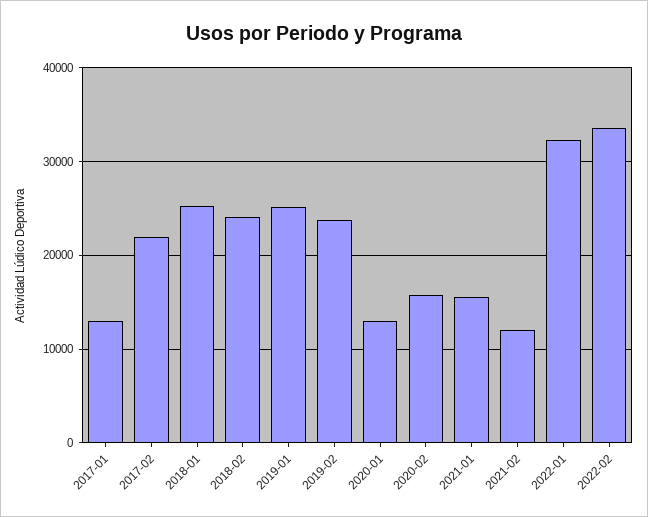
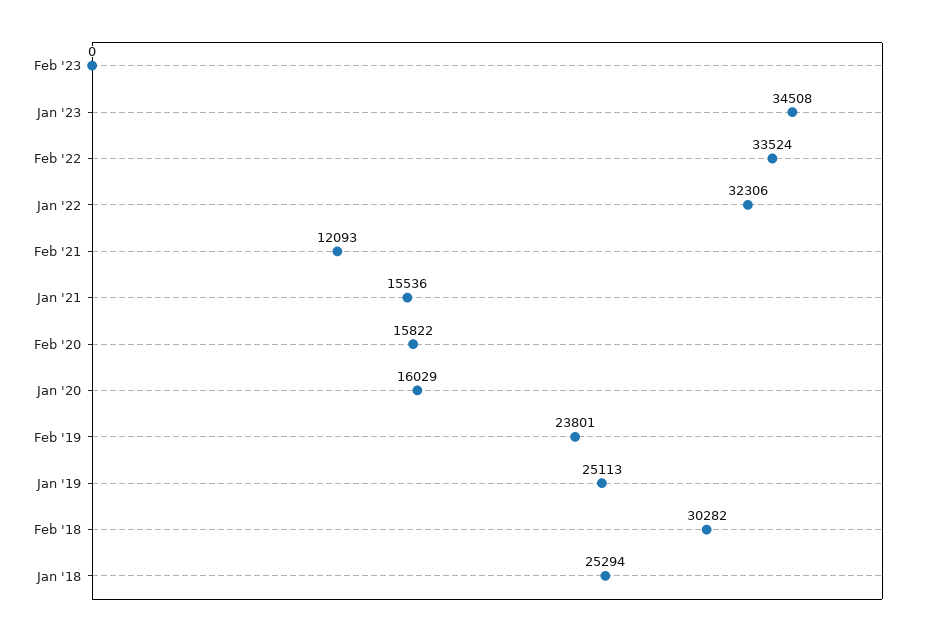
2017-01: 13000 -> none
2017-02: 22000 -> none
2018-02: 24000 -> 30282
2020-01: 13000 -> 16029
Feb '23: none -> 0
Jan '23: none -> 34508

